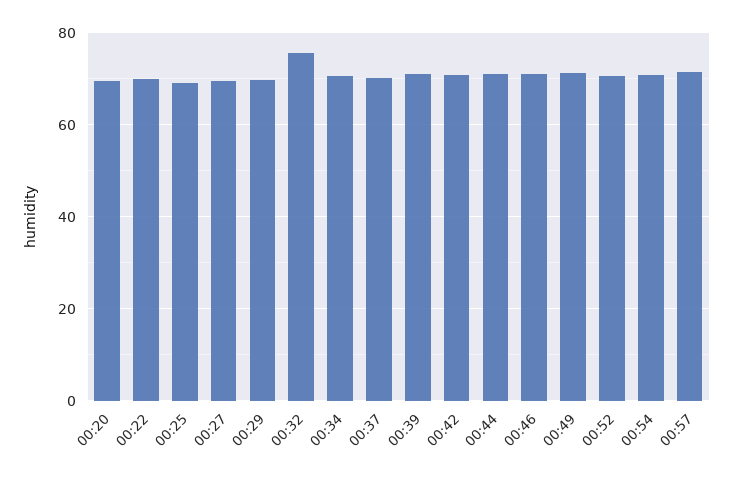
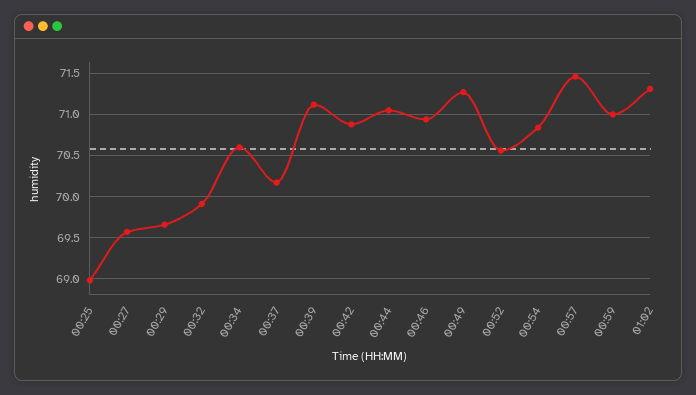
00:20: 70 -> none
00:22: 70 -> none
00:32: 76 -> 69.9
00:59: none -> 71
01:02: none -> 71.3

